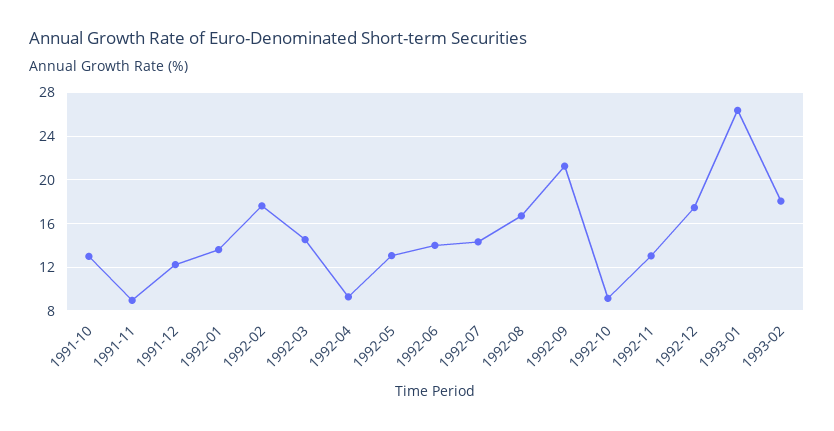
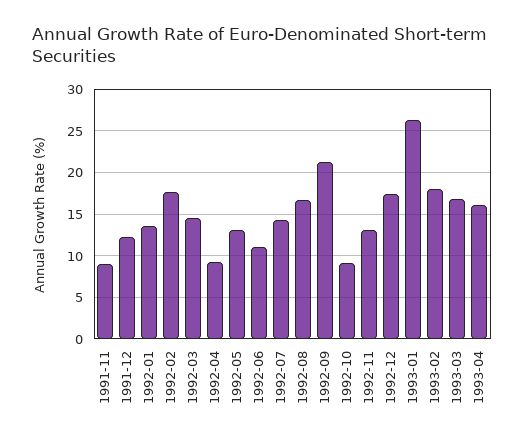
1991-10: 13 -> none
1992-06: 14 -> 11
1993-03: none -> 17
1993-04: none -> 16

